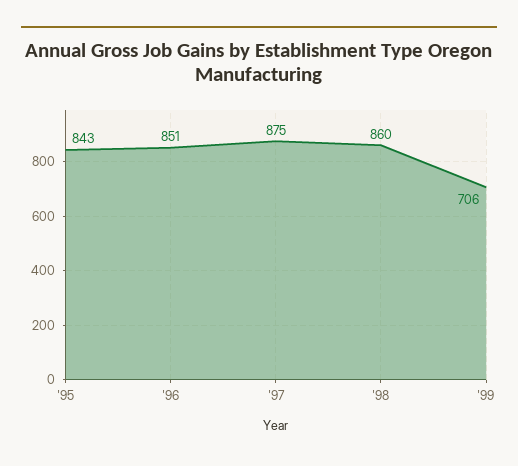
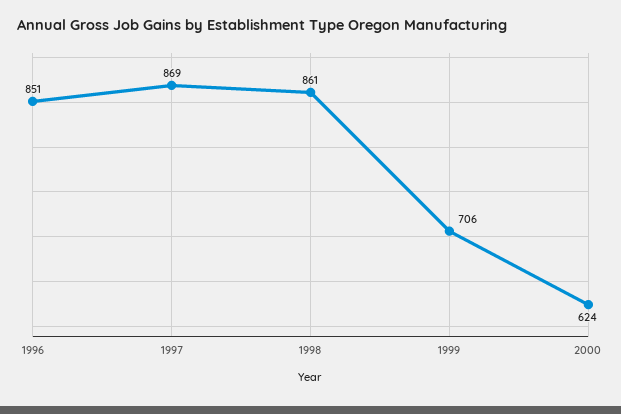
'95: 843 -> none
'97: 875 -> 869
'98: 860 -> 861
2000: none -> 624

